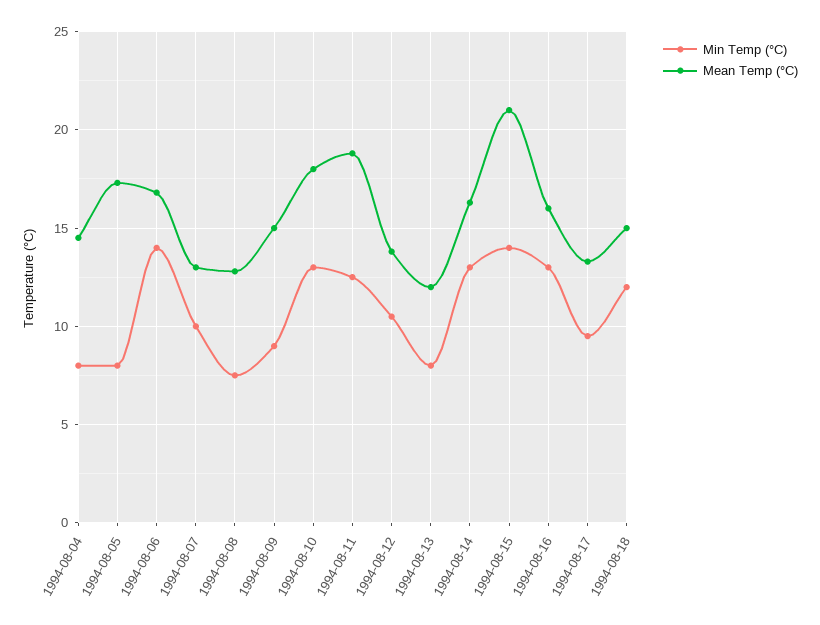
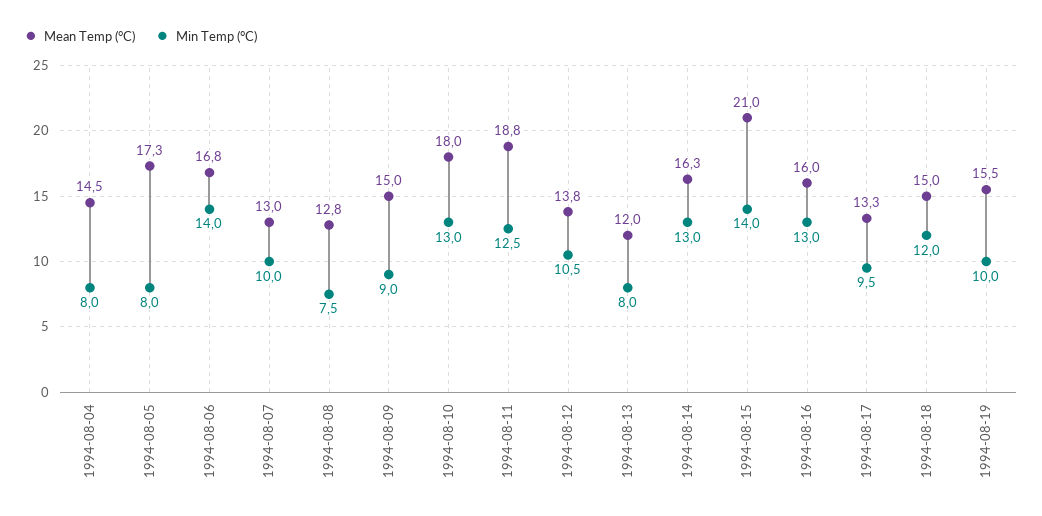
Mean Temp (°C), 1994-08-19: none -> 15.5
Min Temp (°C), 1994-08-19: none -> 10

